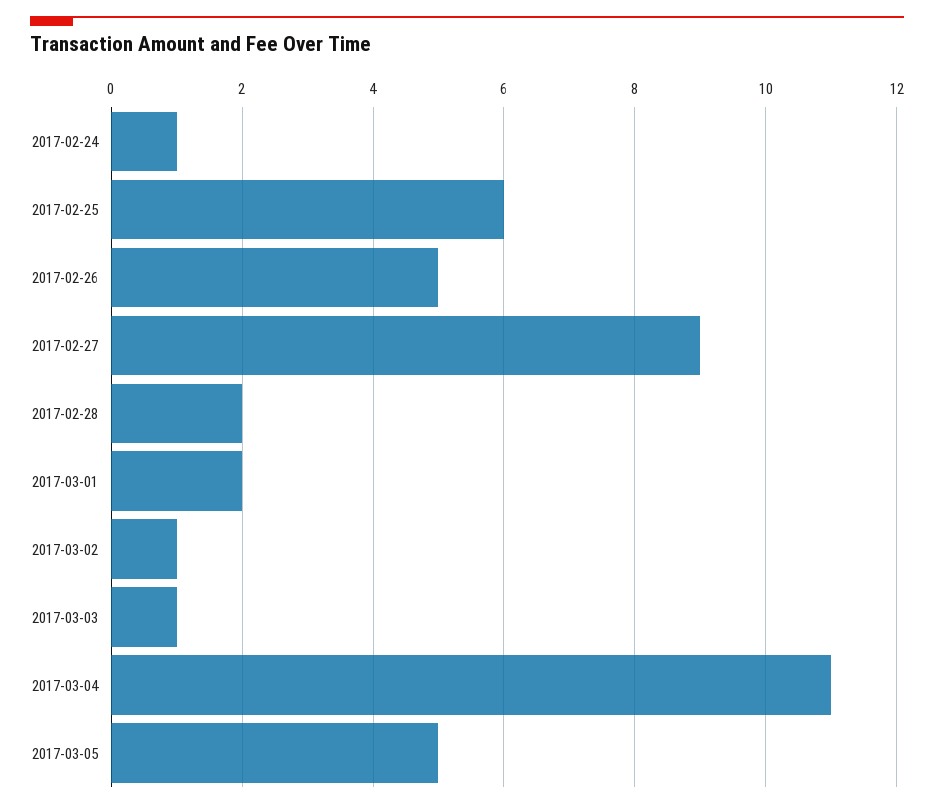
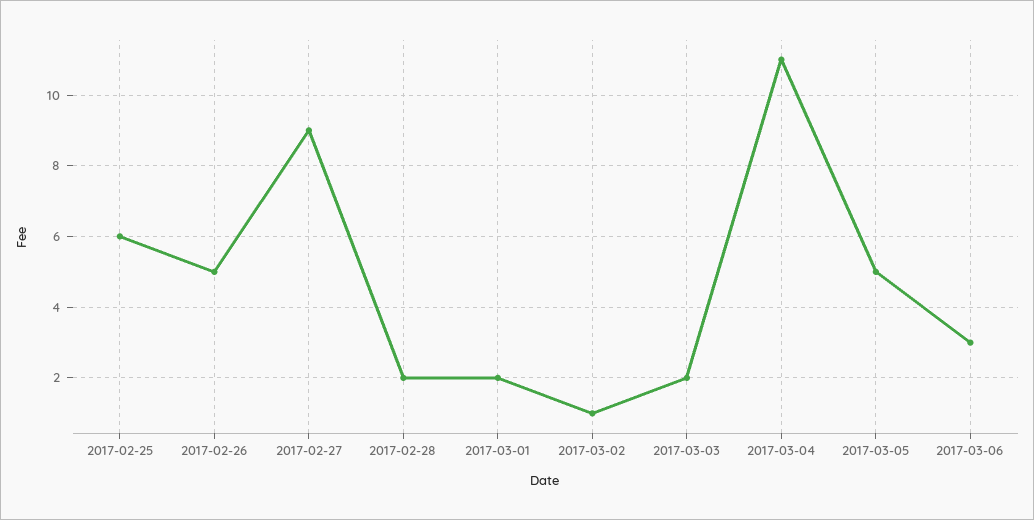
2017-02-24: 1 -> none
2017-03-03: 1 -> 2
2017-03-06: none -> 3

